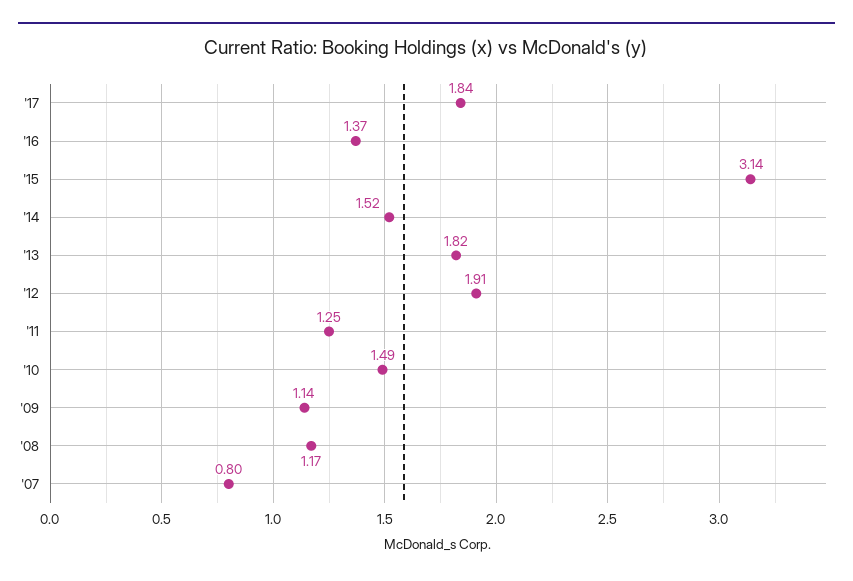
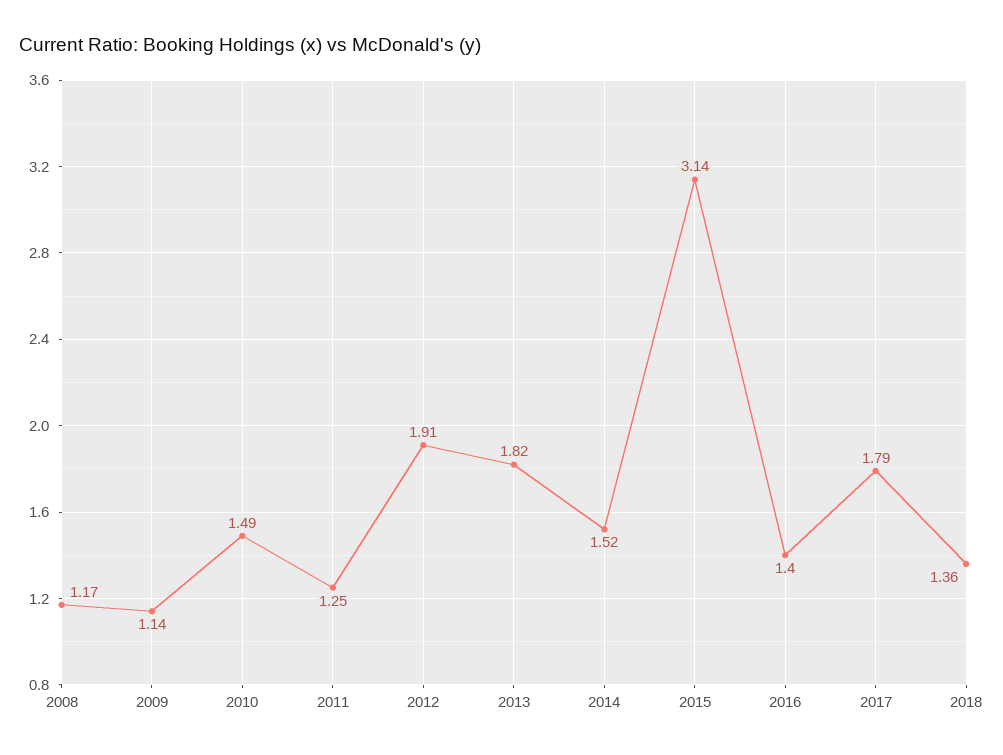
'17: 1.84 -> 1.79
'16: 1.37 -> 1.4
'07: 0.8 -> none
2018: none -> 1.36

